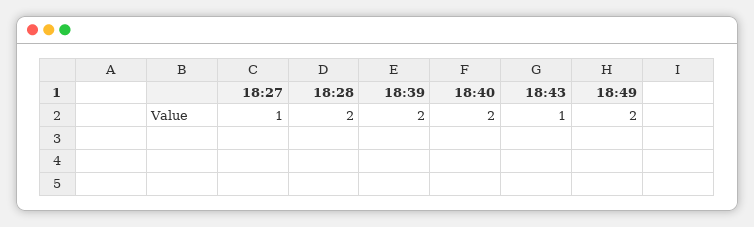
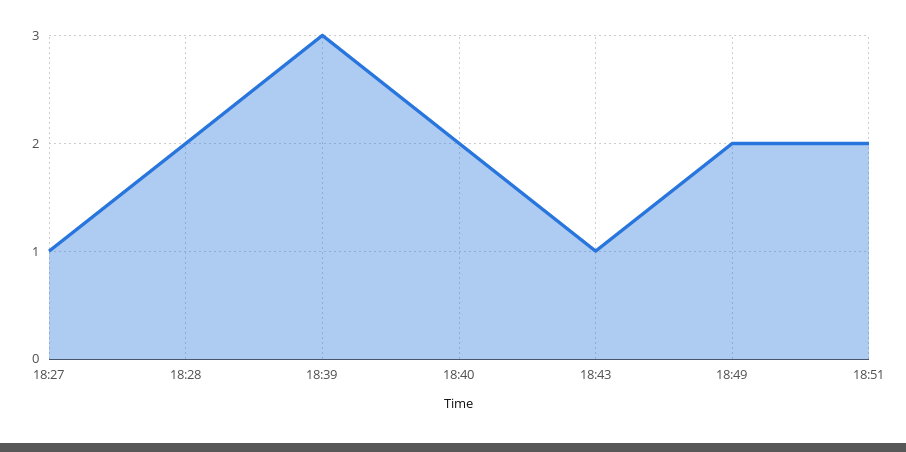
18:39: 2 -> 3
18:51: none -> 2

